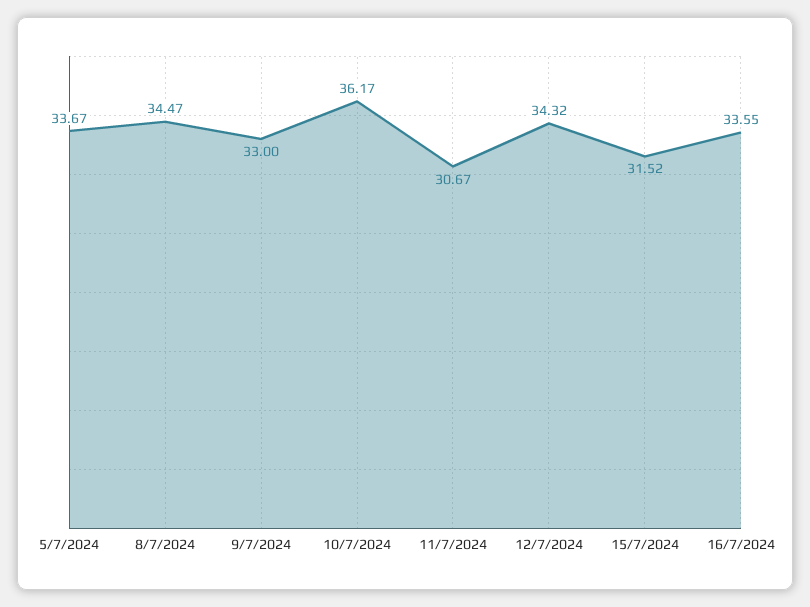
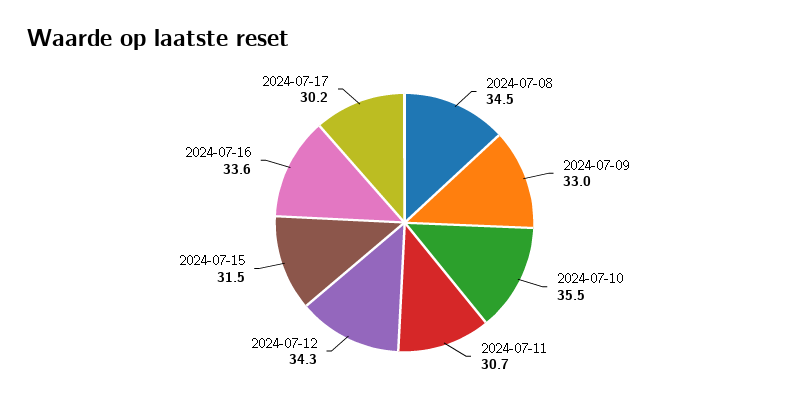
5/7/2024: 33.67 -> none
10/7/2024: 36.17 -> 35.5
2024-07-17: none -> 30.2

